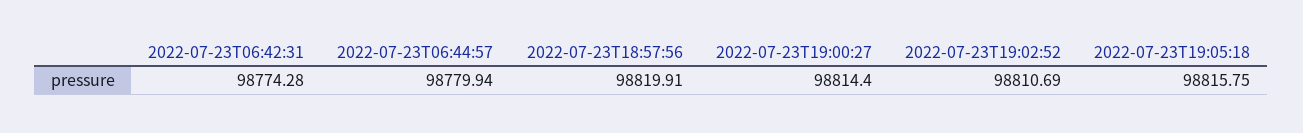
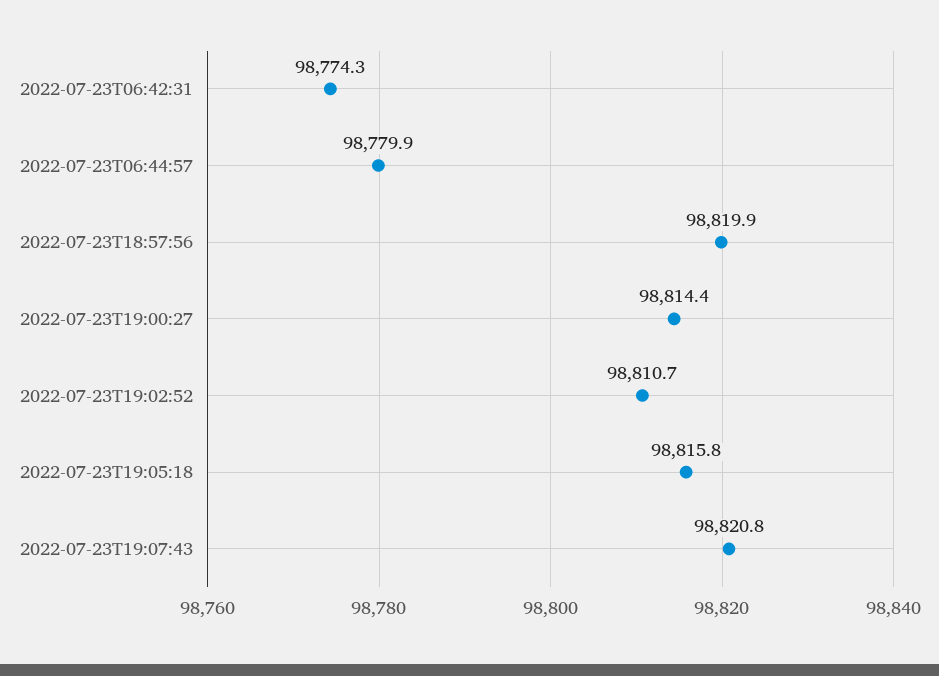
2022-07-23T19:07:43: none -> 98820.8

